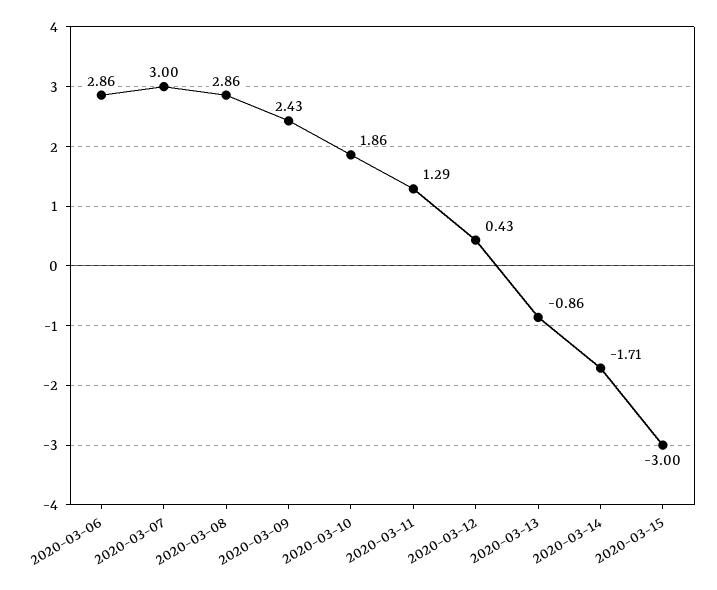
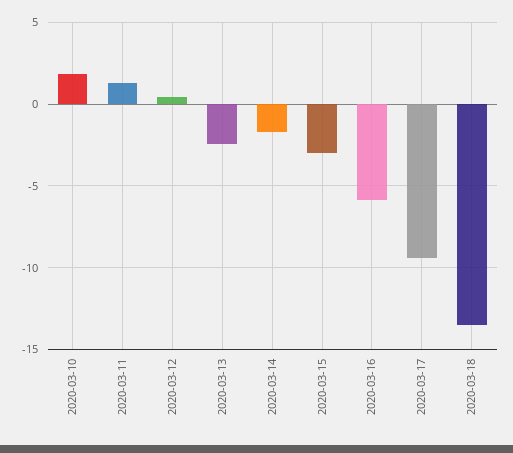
2020-03-06: 2.86 -> none
2020-03-07: 3 -> none
2020-03-08: 2.86 -> none
2020-03-09: 2.43 -> none
2020-03-13: -0.86 -> -2.5
2020-03-16: none -> -6
2020-03-17: none -> -9.5
2020-03-18: none -> -13.5

